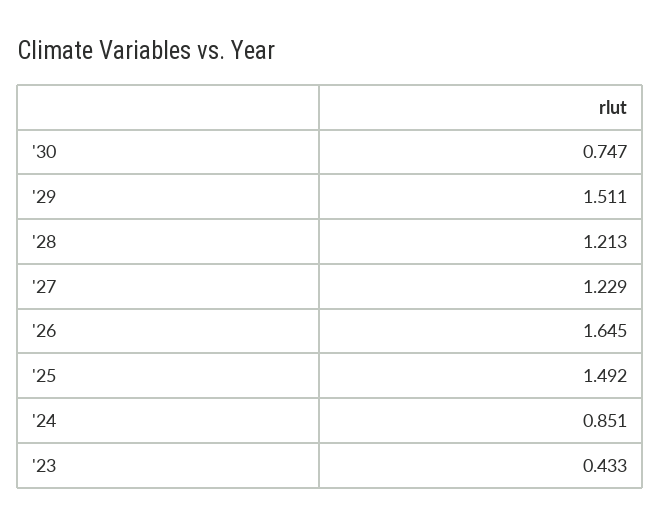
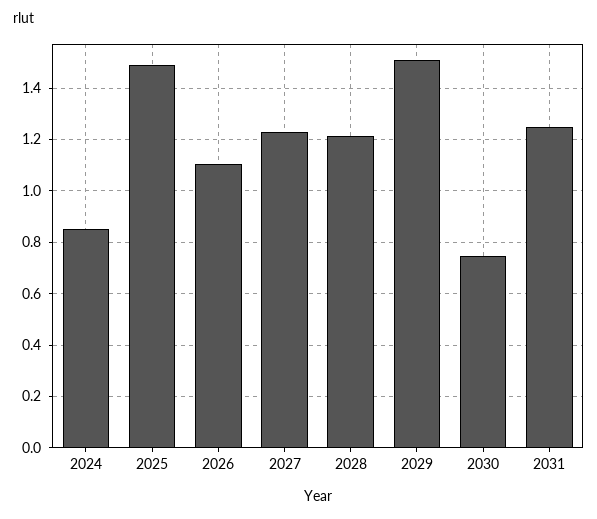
'26: 1.645 -> 1.1
'23: 0.433 -> none
2031: none -> 1.25

